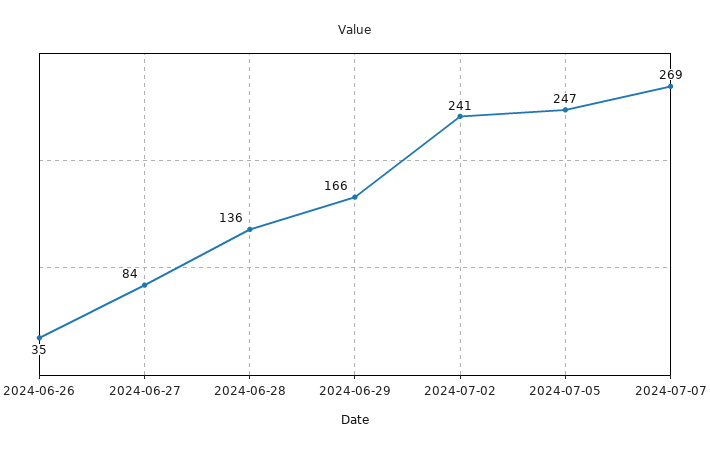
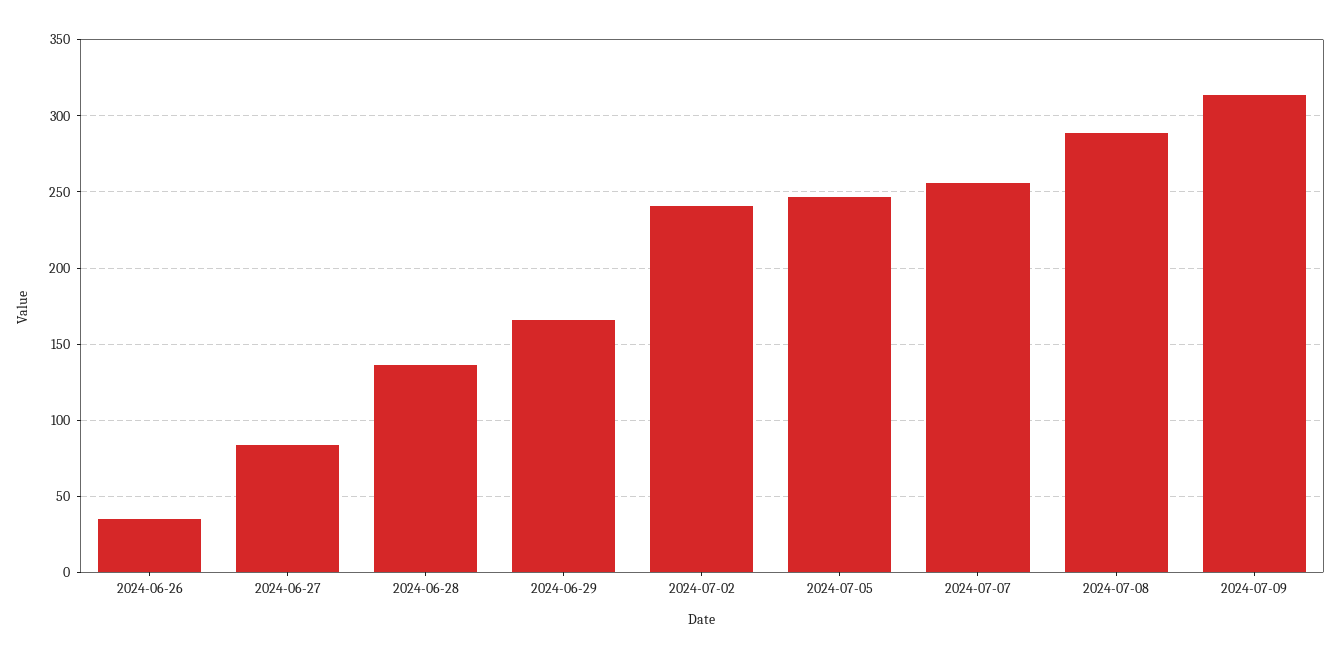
2024-07-07: 269 -> 255
2024-07-08: none -> 290
2024-07-09: none -> 315

